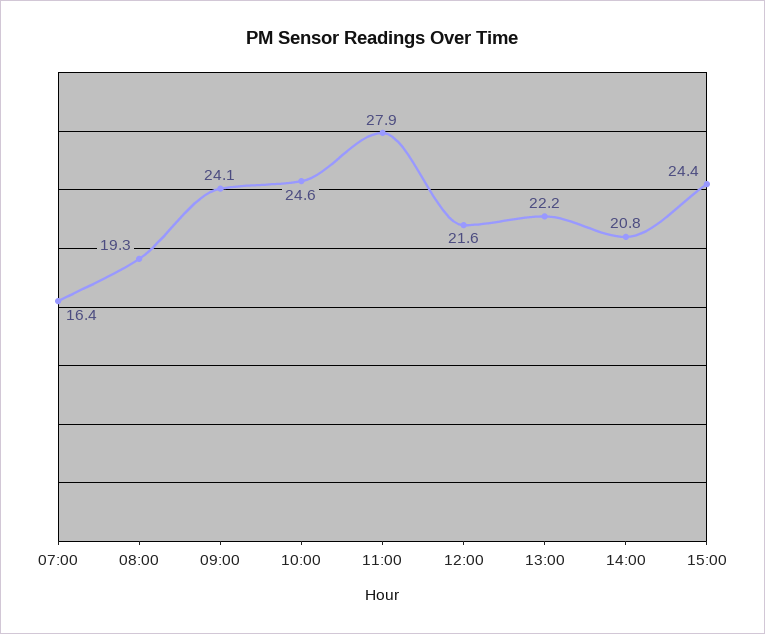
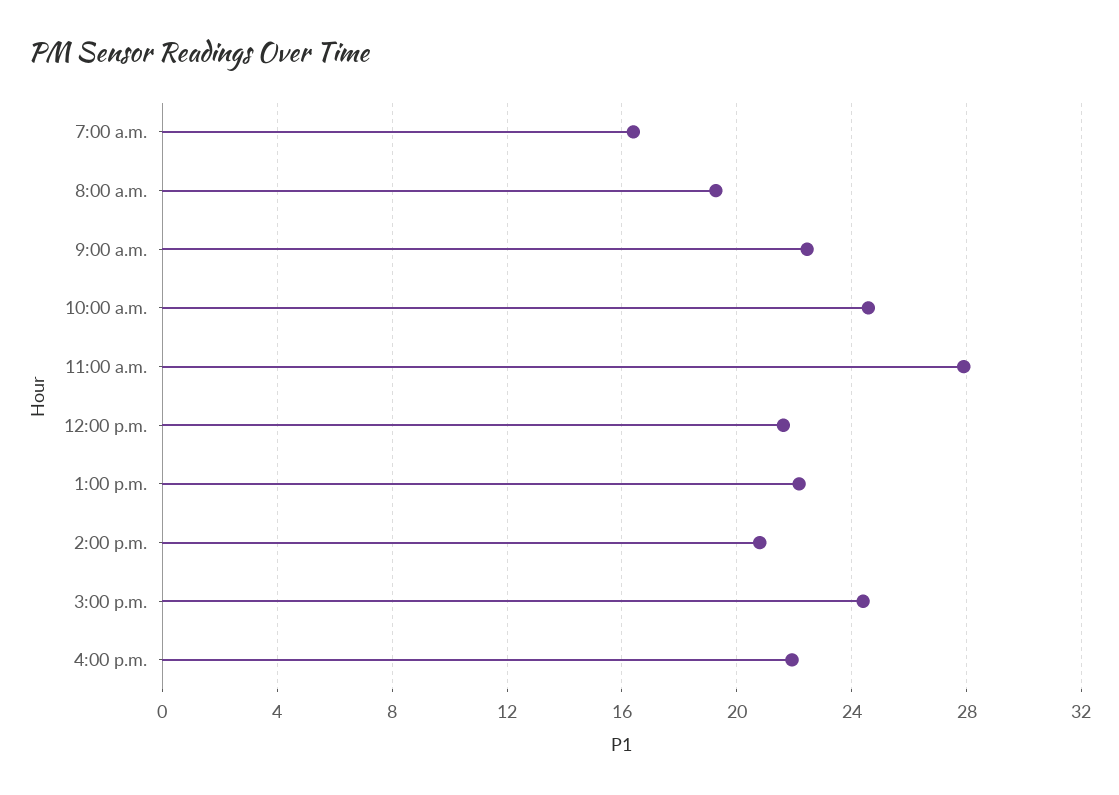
09:00: 24.1 -> 22.5
4:00 p.m.: none -> 22

